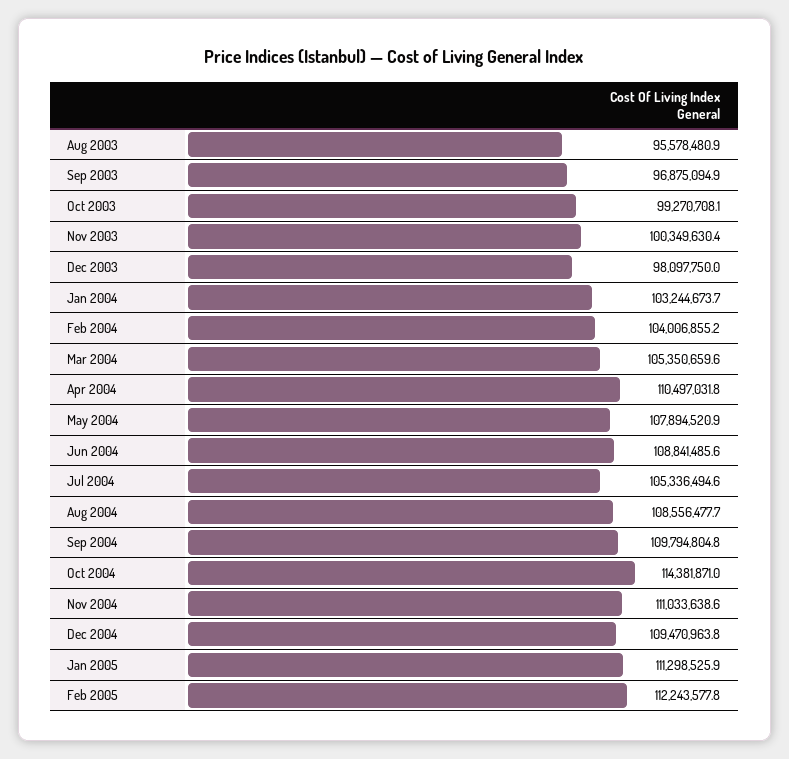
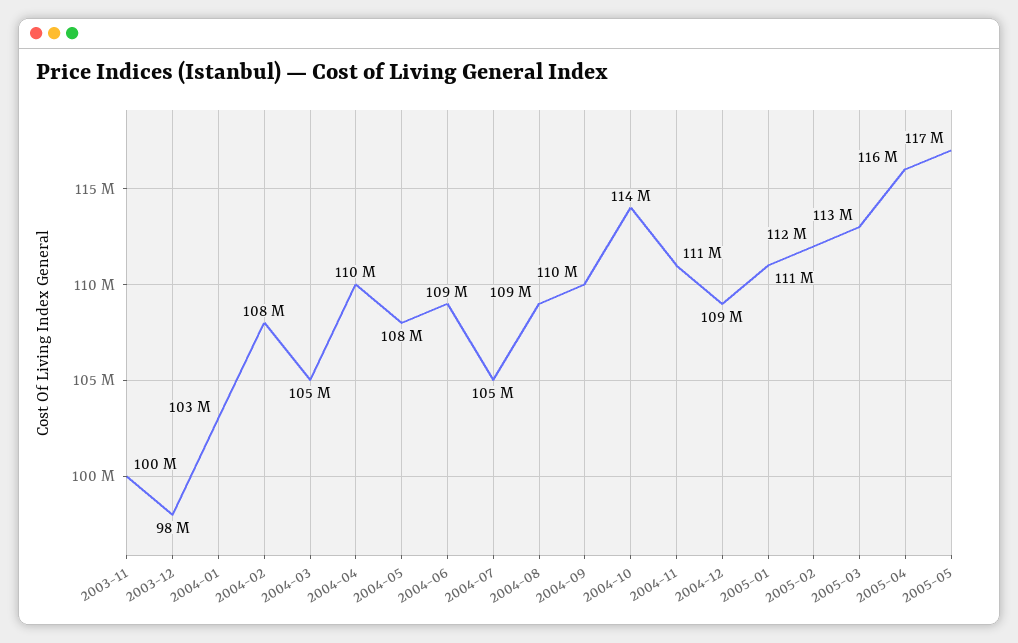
Aug 2003: 95578480.9 -> none
Sep 2003: 96875094.9 -> none
Oct 2003: 99270708.1 -> none
Feb 2004: 104006855.2 -> 108000000
2005-03: none -> 113000000
2005-04: none -> 116000000
2005-05: none -> 117000000

